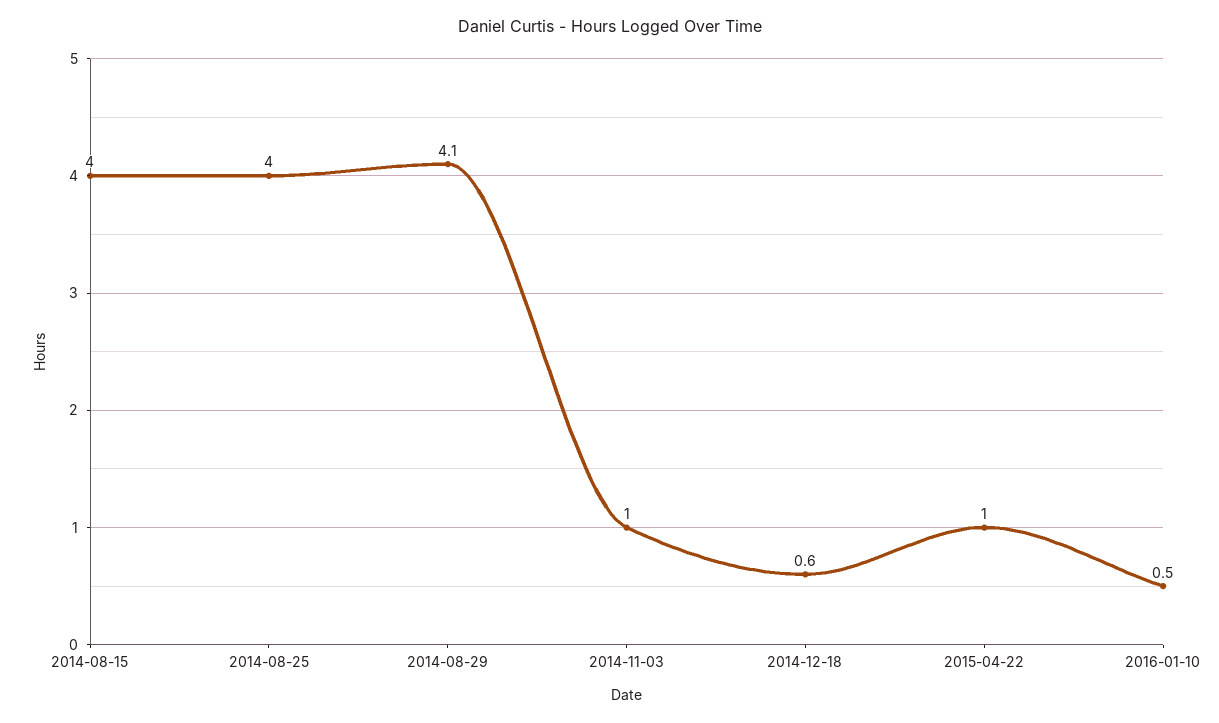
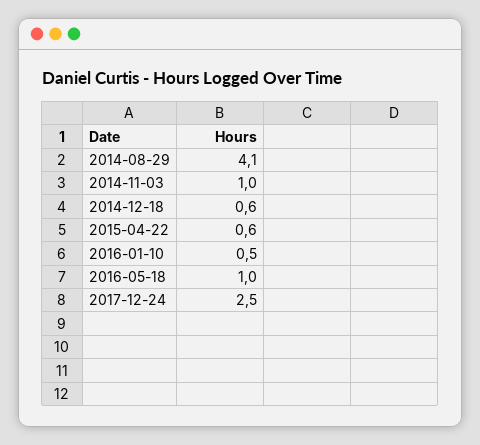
2014-08-15: 4 -> none
2014-08-25: 4 -> none
2015-04-22: 1 -> 0.6
2016-05-18: none -> 1
2017-12-24: none -> 2.5

